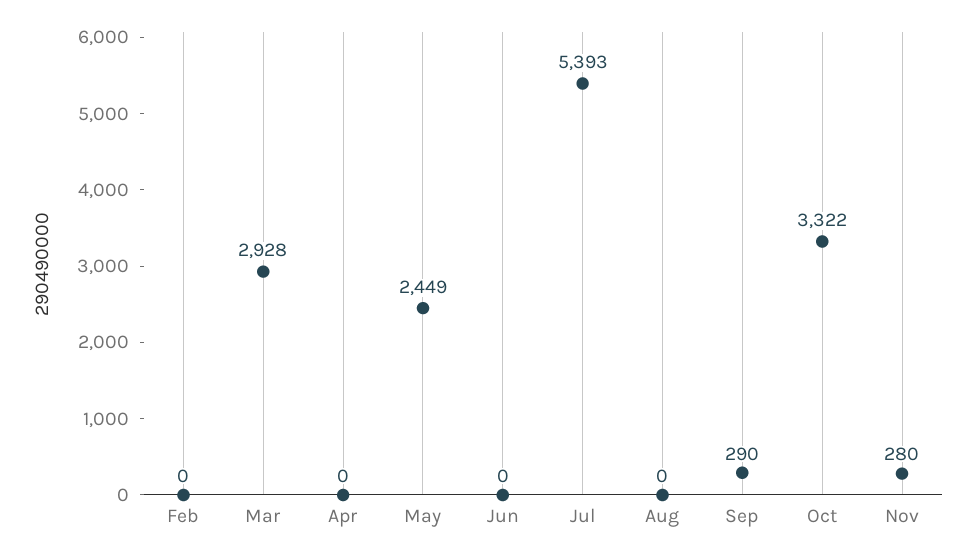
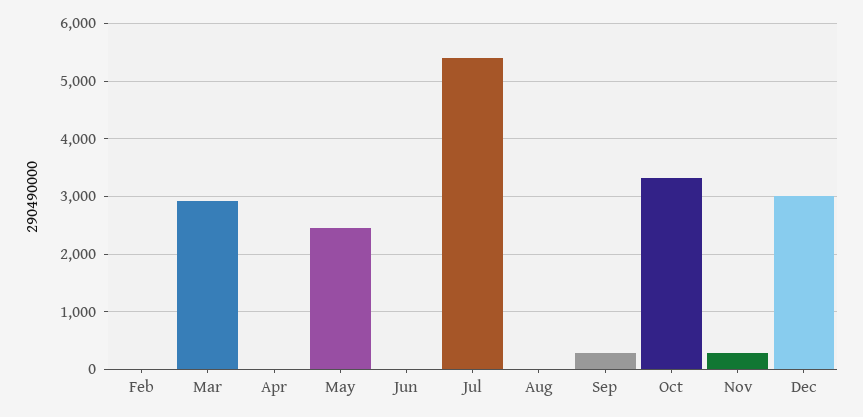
Dec: none -> 3000

